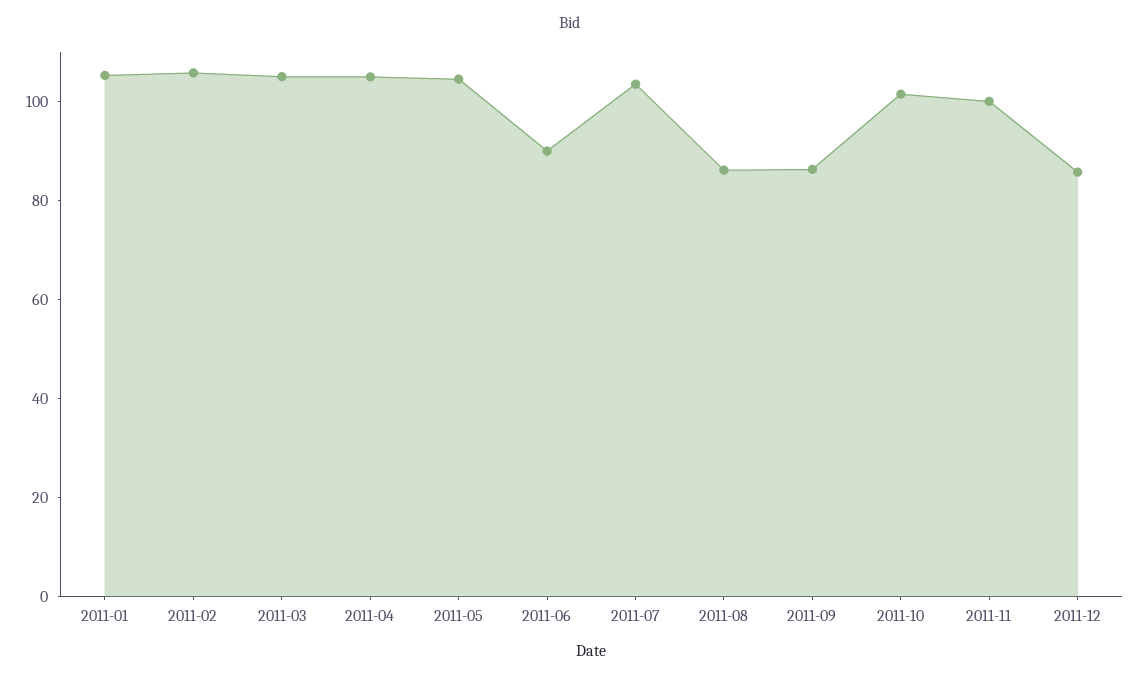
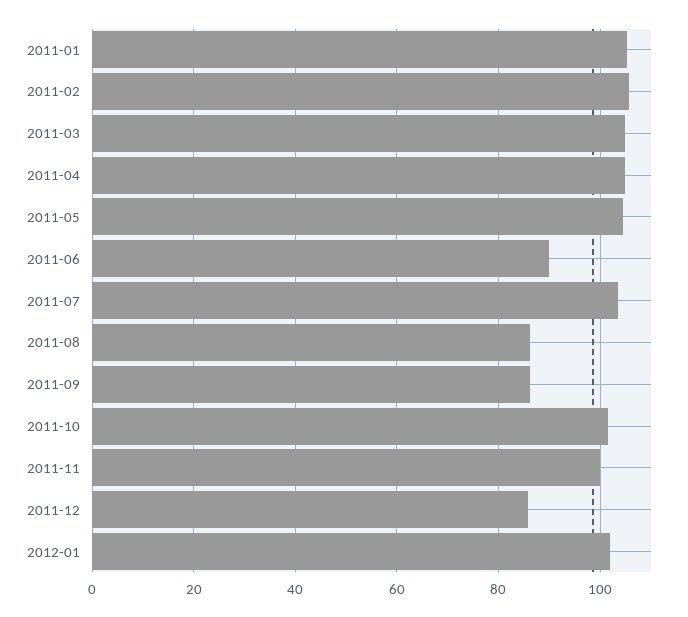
2012-01: none -> 102

